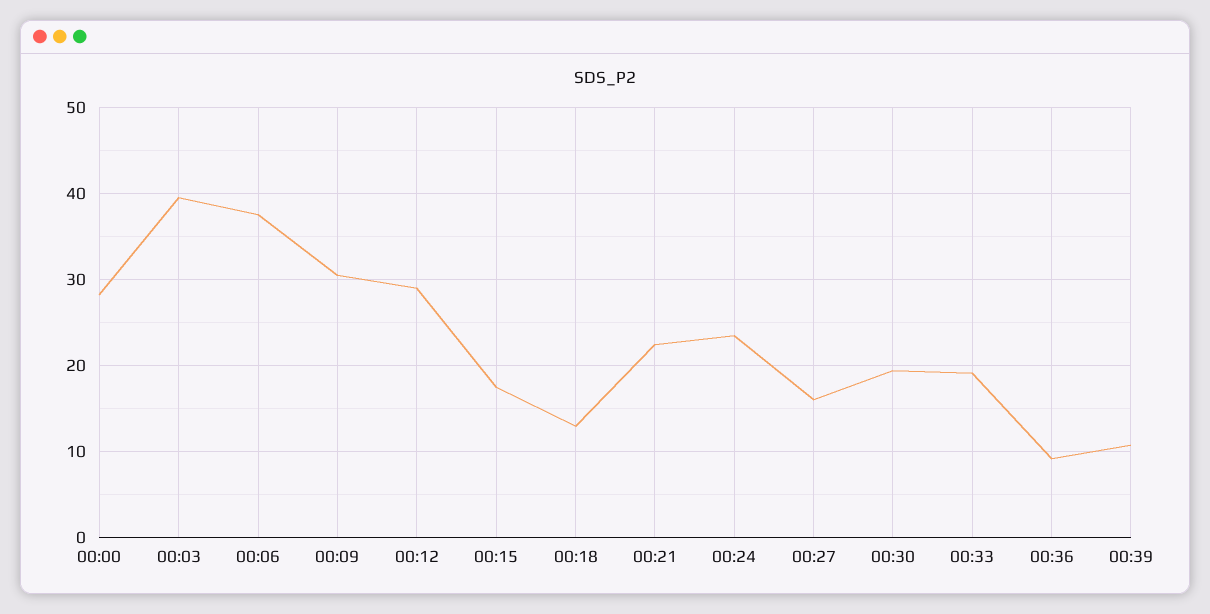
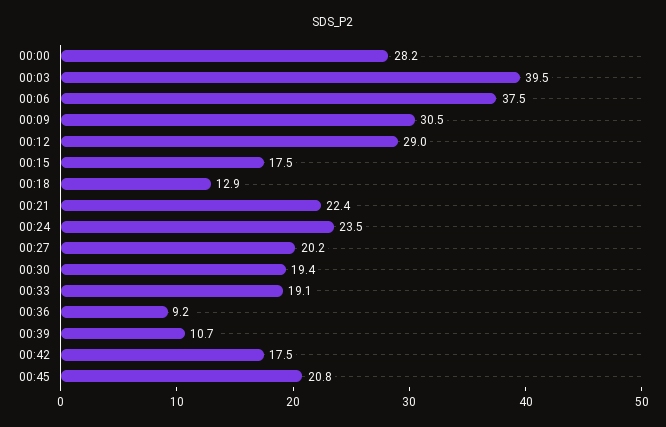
00:27: 16 -> 20.2
00:42: none -> 17.5
00:45: none -> 20.8

